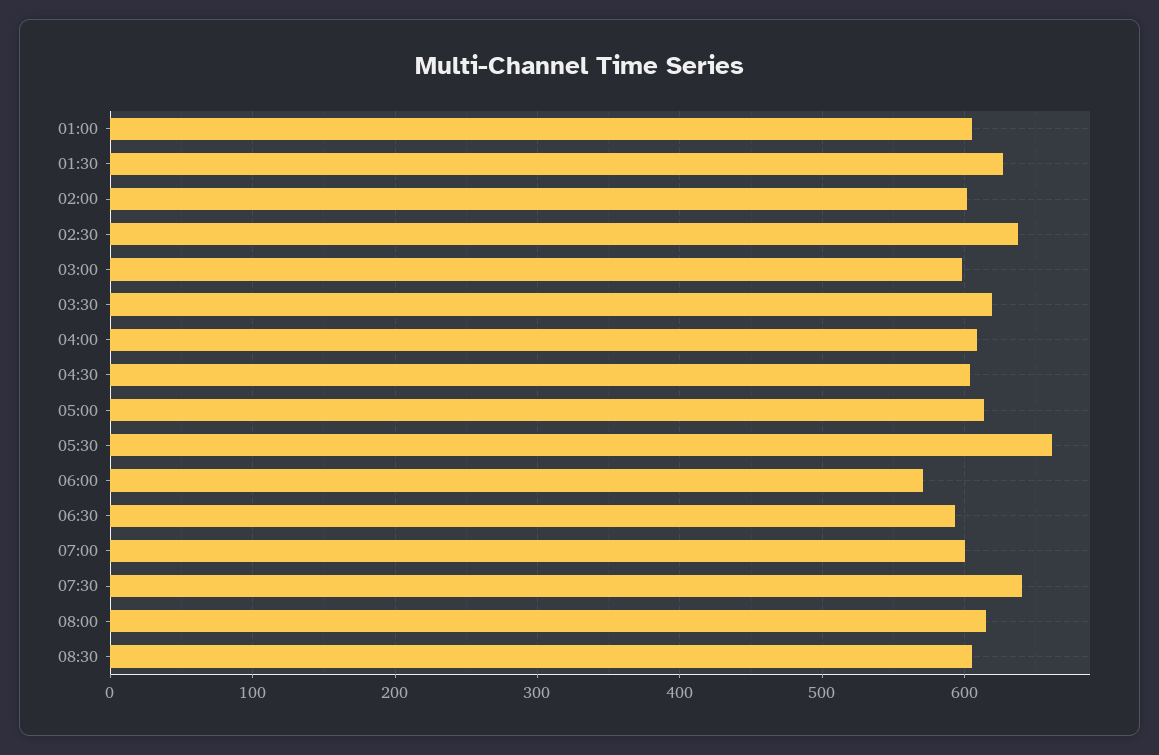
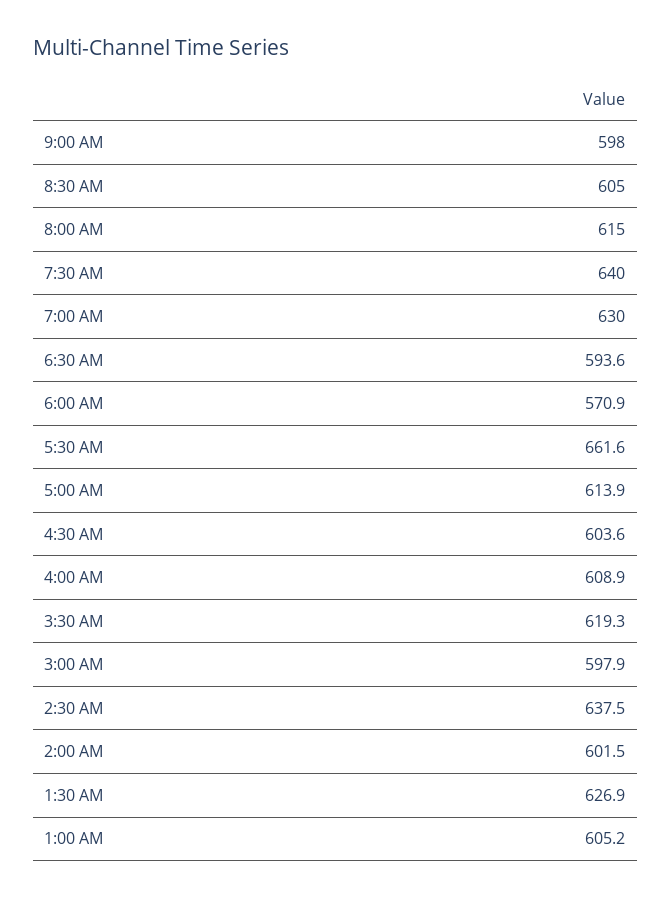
07:00: 600 -> 630
9:00 AM: none -> 598

